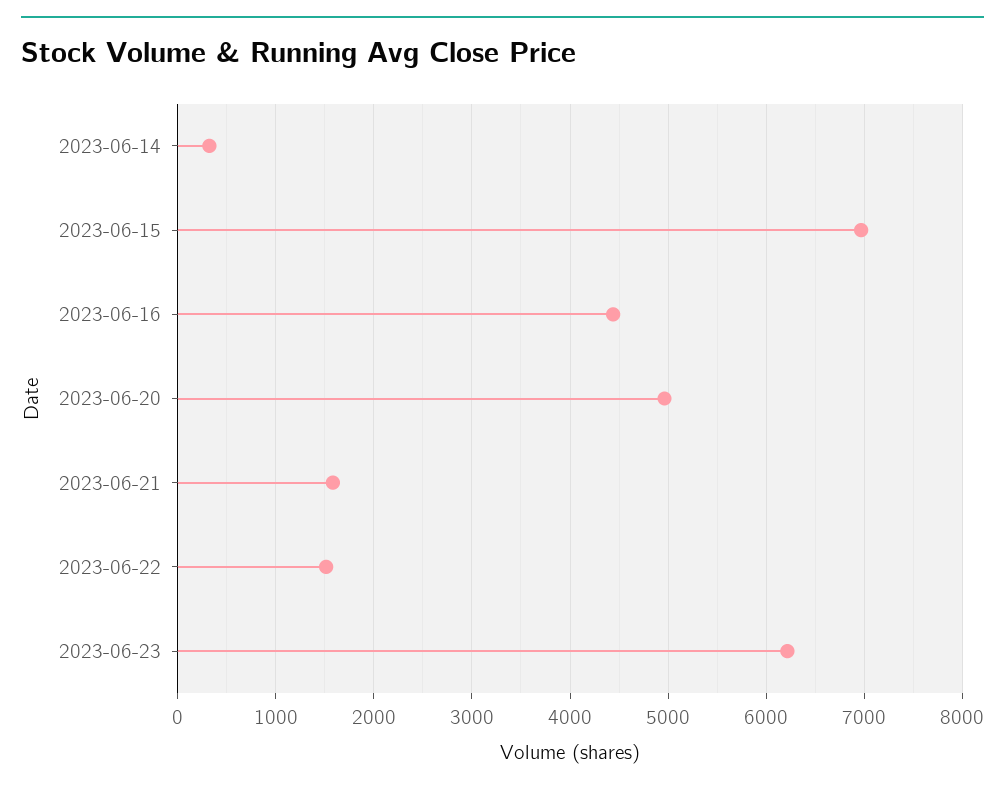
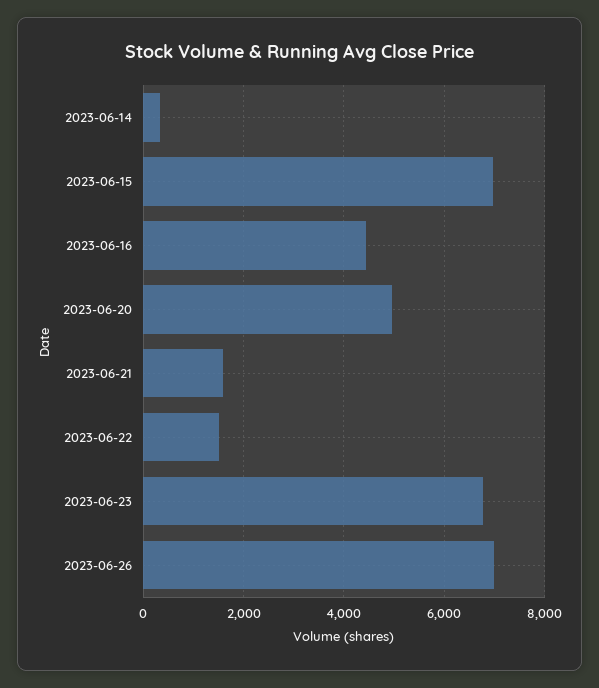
2023-06-23: 6200 -> 6800
2023-06-26: none -> 7000

